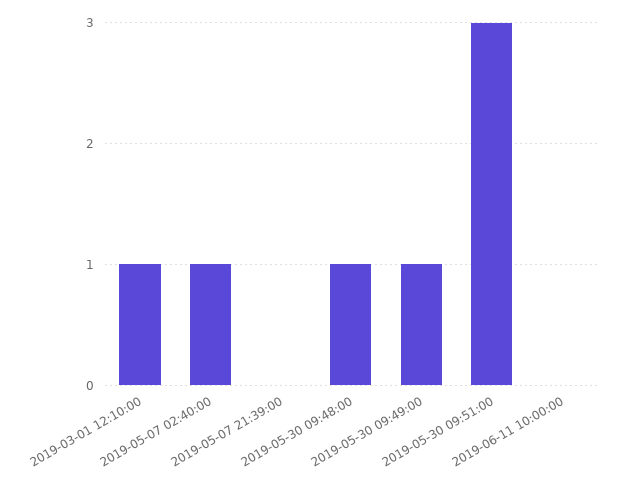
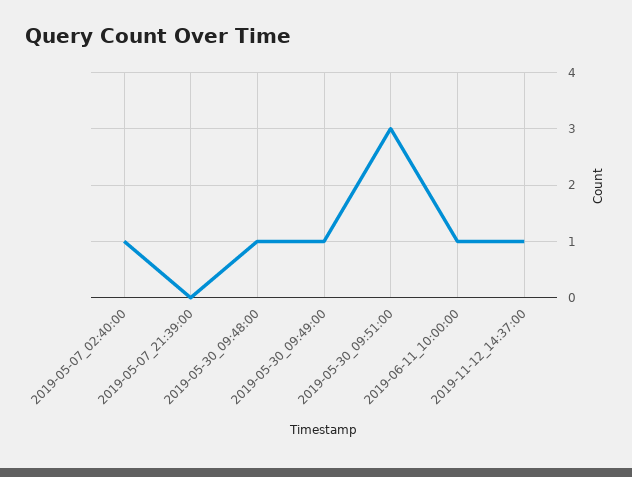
2019-03-01 12:10:00: 1 -> none
2019-06-11 10:00:00: 0 -> 1
2019-11-12_14:37:00: none -> 1

